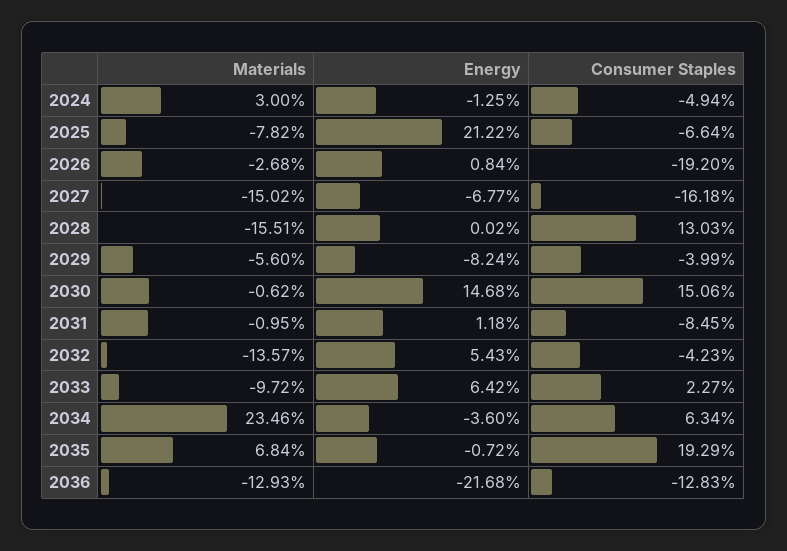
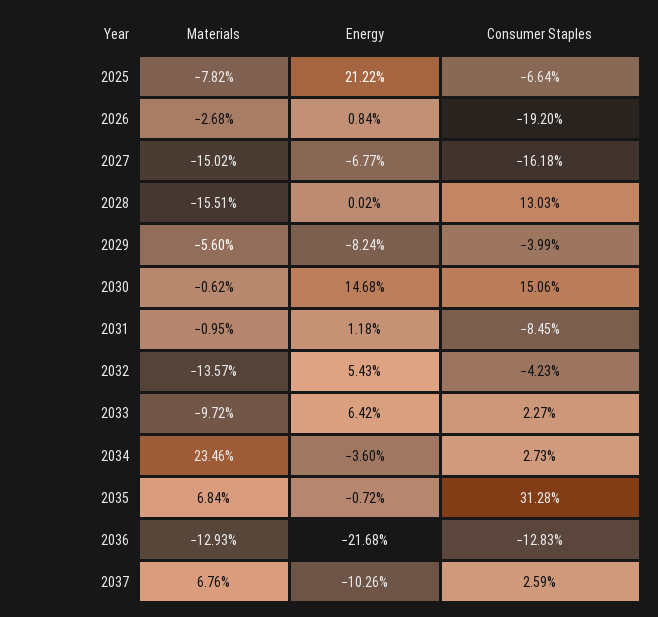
Materials, 2024: 3 -> none
Energy, 2024: -1.25 -> none
Consumer Staples, 2024: -4.94 -> none
Consumer Staples, 2034: 6.34 -> 2.73
Consumer Staples, 2035: 19.29 -> 31.28
Materials, 2037: none -> 6.76
Energy, 2037: none -> -10.26
Consumer Staples, 2037: none -> 2.59

